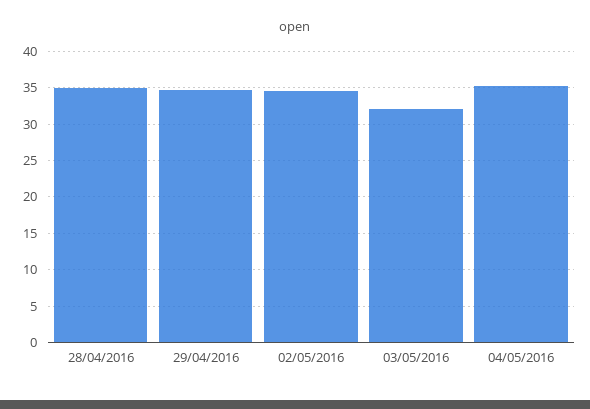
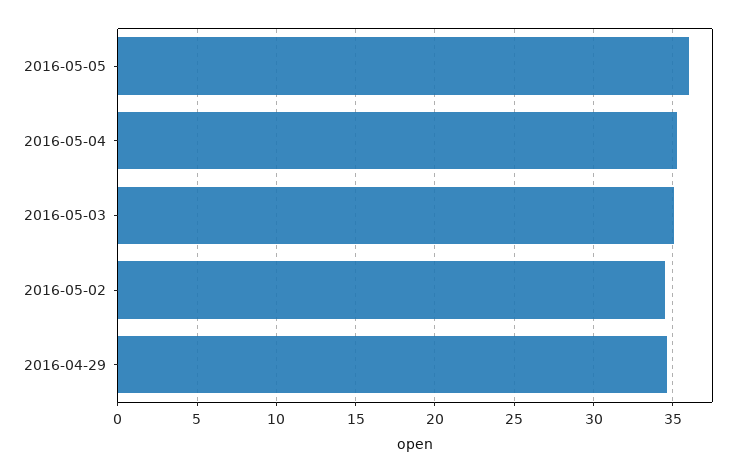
28/04/2016: 35 -> none
03/05/2016: 32 -> 35
2016-05-05: none -> 36

